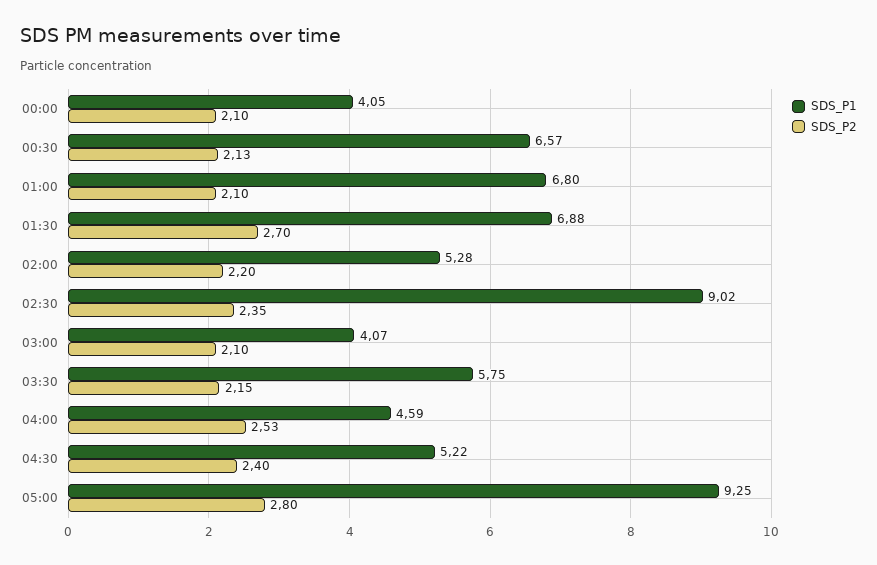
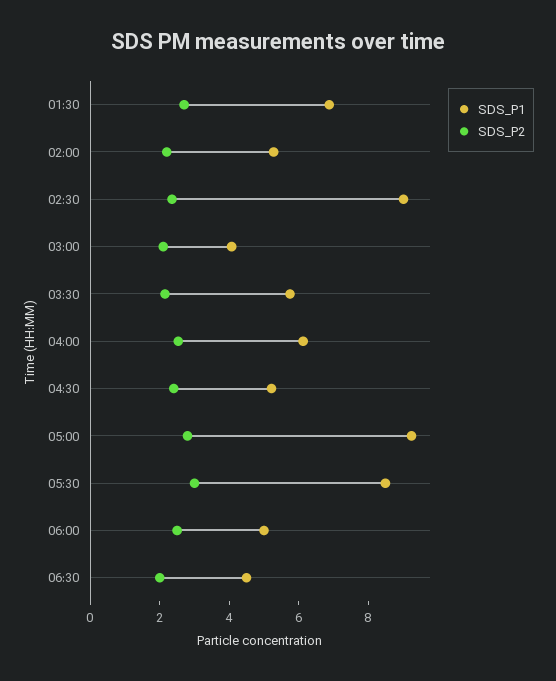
SDS_P1, 00:00: 4.05 -> none
SDS_P2, 00:00: 2.1 -> none
SDS_P1, 00:30: 6.57 -> none
SDS_P2, 00:30: 2.13 -> none
SDS_P1, 01:00: 6.8 -> none
SDS_P2, 01:00: 2.1 -> none
SDS_P1, 04:00: 4.59 -> 6
SDS_P1, 05:30: none -> 8.5
SDS_P2, 05:30: none -> 3
SDS_P1, 06:00: none -> 5
SDS_P2, 06:00: none -> 2.5
SDS_P1, 06:30: none -> 4.5
SDS_P2, 06:30: none -> 2

